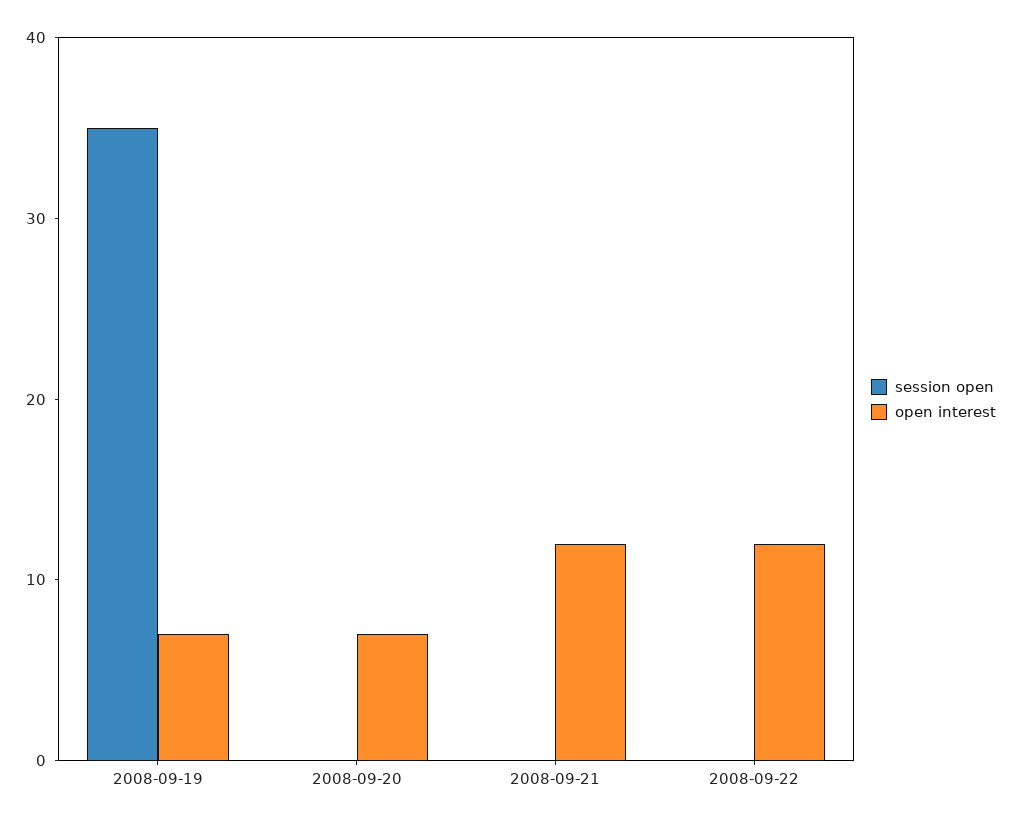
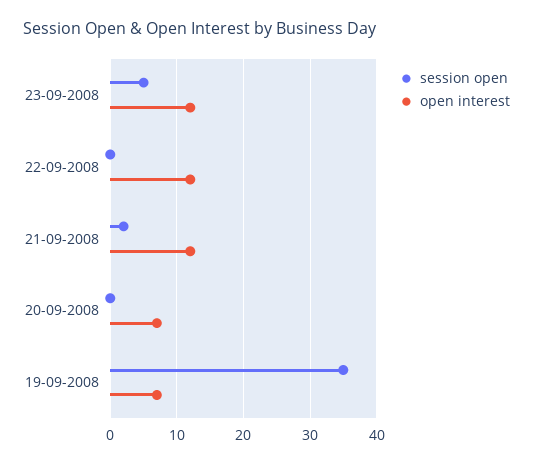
session open, 2008-09-21: 0 -> 2
session open, 23-09-2008: none -> 5
open interest, 23-09-2008: none -> 12

